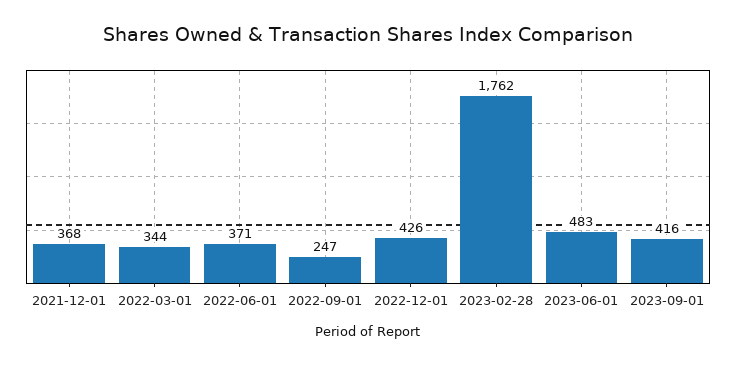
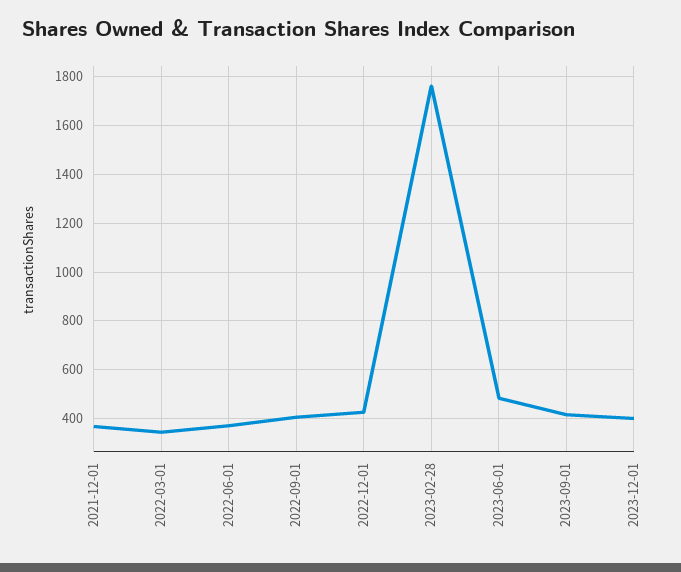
2022-09-01: 247 -> 400
2023-12-01: none -> 400

